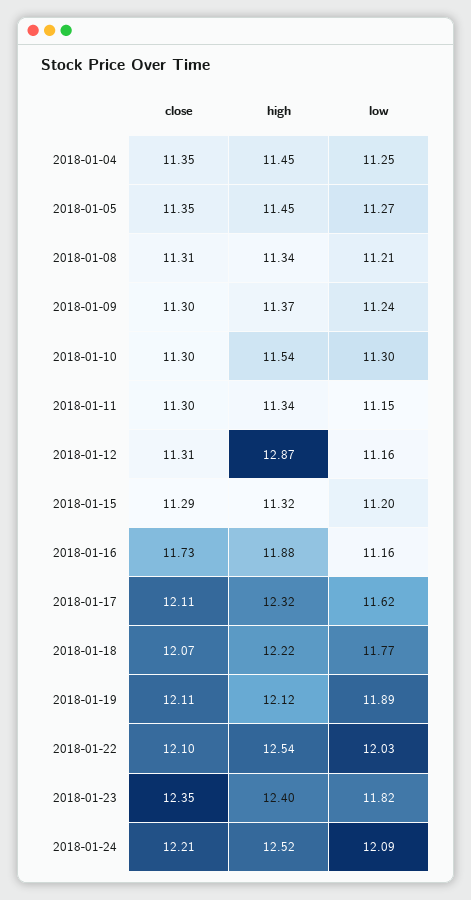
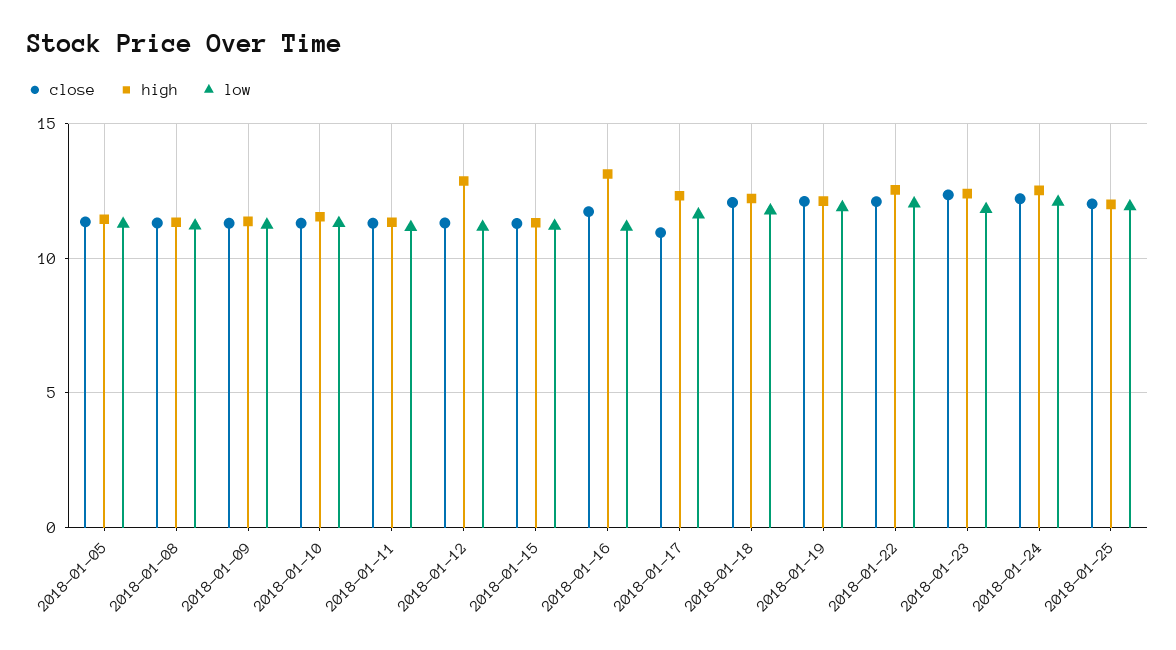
close, 2018-01-04: 11.35 -> none
high, 2018-01-04: 11.45 -> none
low, 2018-01-04: 11.25 -> none
high, 2018-01-16: 11.88 -> 13
close, 2018-01-17: 12.11 -> 11
close, 2018-01-25: none -> 12
high, 2018-01-25: none -> 12
low, 2018-01-25: none -> 12

